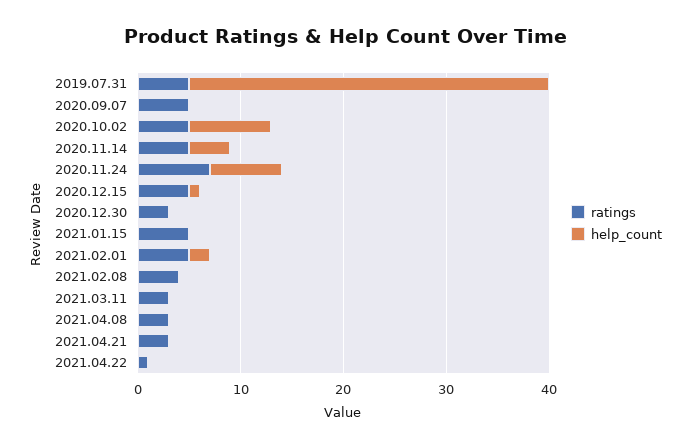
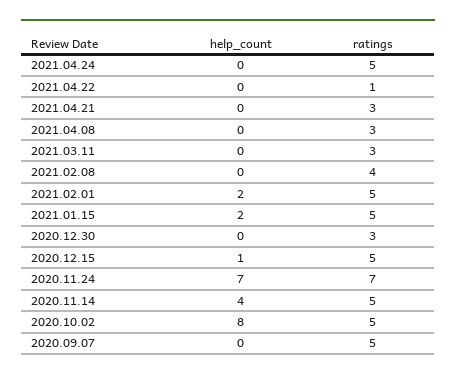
ratings, 2019.07.31: 5 -> none
help_count, 2019.07.31: 35 -> none
help_count, 2021.01.15: 0 -> 2
help_count, 2021.04.24: none -> 0
ratings, 2021.04.24: none -> 5

